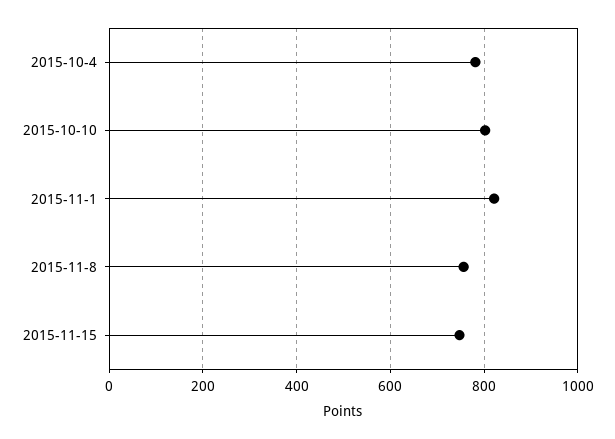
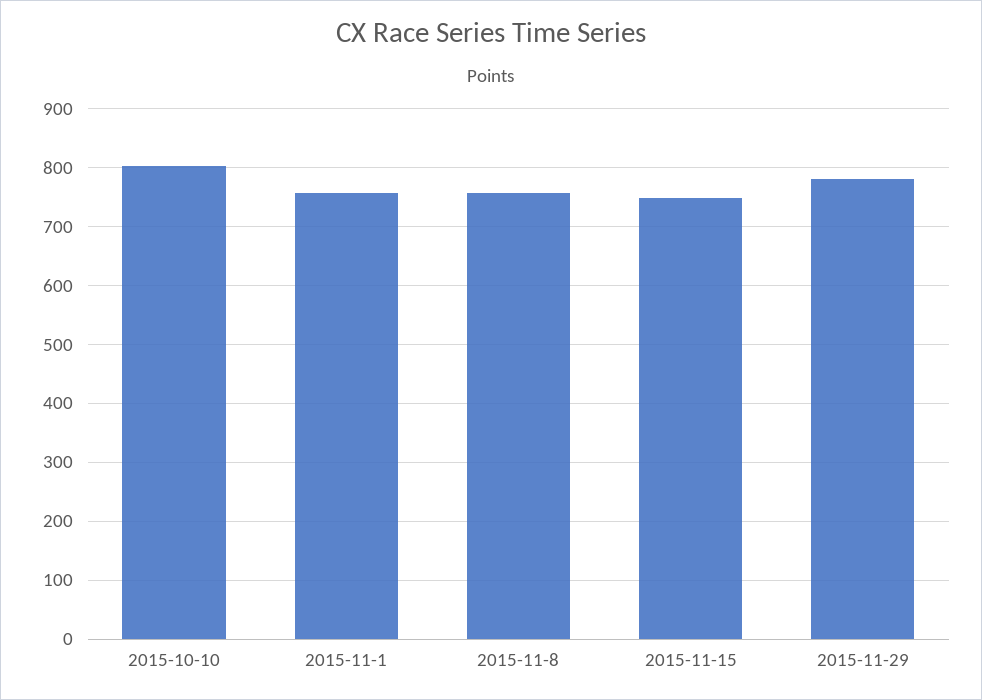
2015-10-4: 780 -> none
2015-11-1: 820 -> 760
2015-11-29: none -> 780

